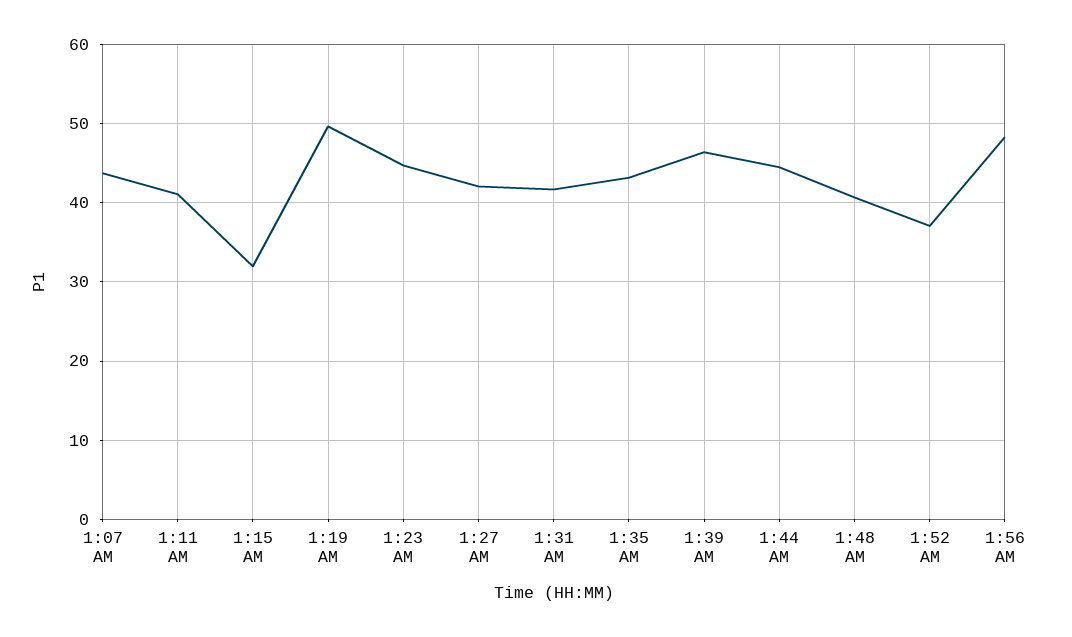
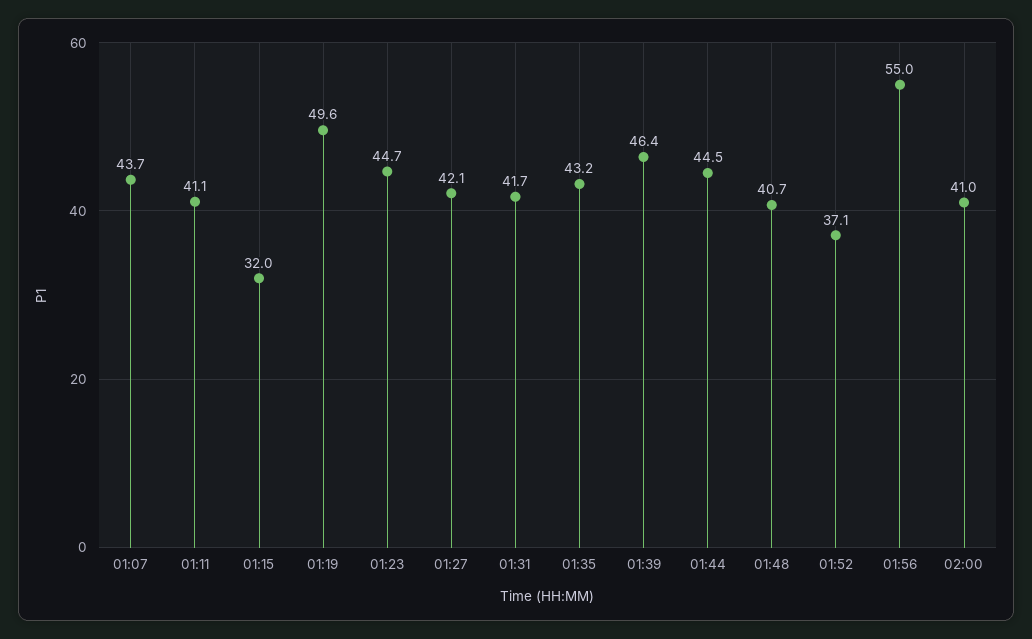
1:56 AM: 48 -> 55
02:00: none -> 41

